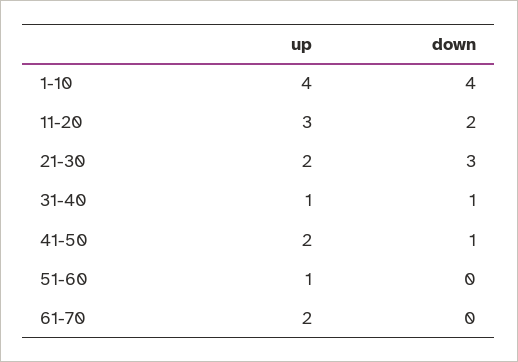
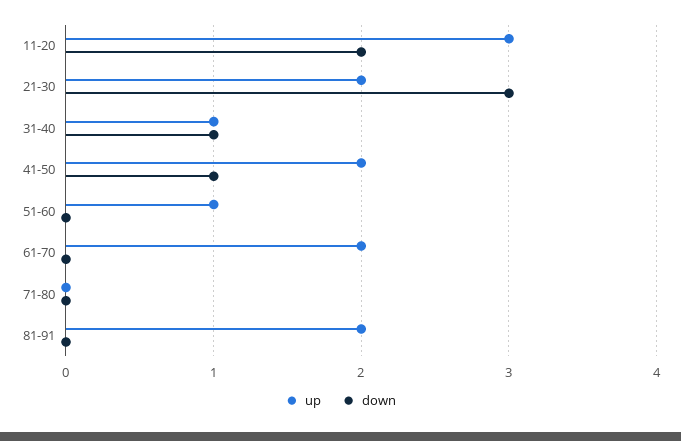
up, 1-10: 4 -> none
down, 1-10: 4 -> none
up, 71-80: none -> 0
down, 71-80: none -> 0
up, 81-91: none -> 2
down, 81-91: none -> 0

